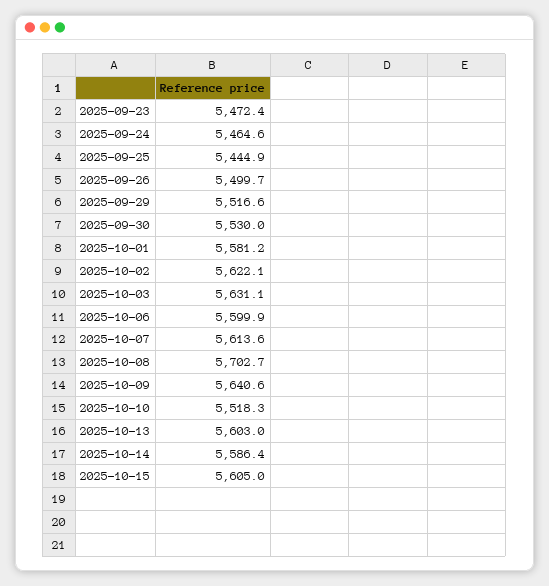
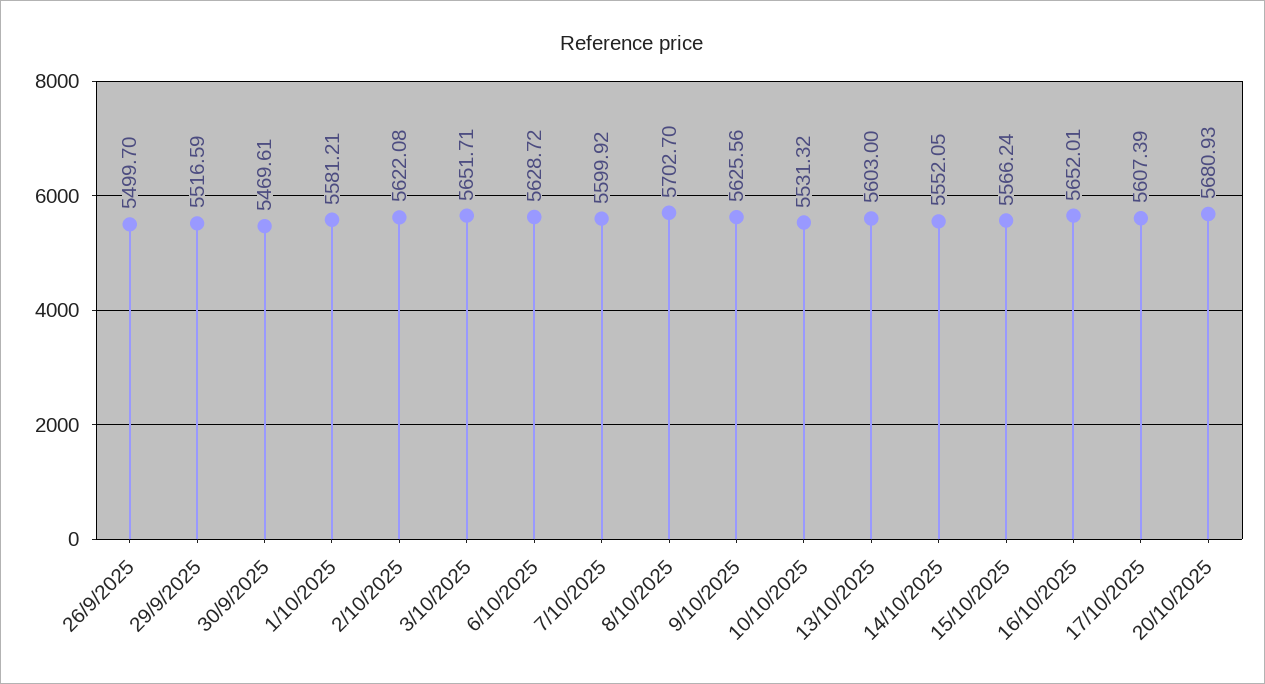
2025-09-23: 5472.4 -> none
2025-09-24: 5464.6 -> none
2025-09-25: 5444.9 -> none
2025-09-30: 5530 -> 5469.61
2025-10-03: 5631.1 -> 5651.71
2025-10-06: 5599.9 -> 5628.72
2025-10-07: 5613.6 -> 5599.92
2025-10-09: 5640.6 -> 5625.56
2025-10-10: 5518.3 -> 5531.32
2025-10-14: 5586.4 -> 5552.05
2025-10-15: 5605 -> 5566.24
16/10/2025: none -> 5652.01
17/10/2025: none -> 5607.39
20/10/2025: none -> 5680.93

